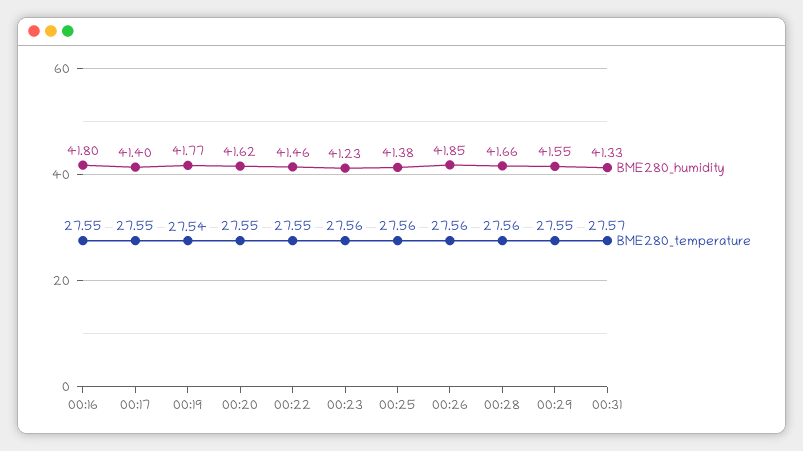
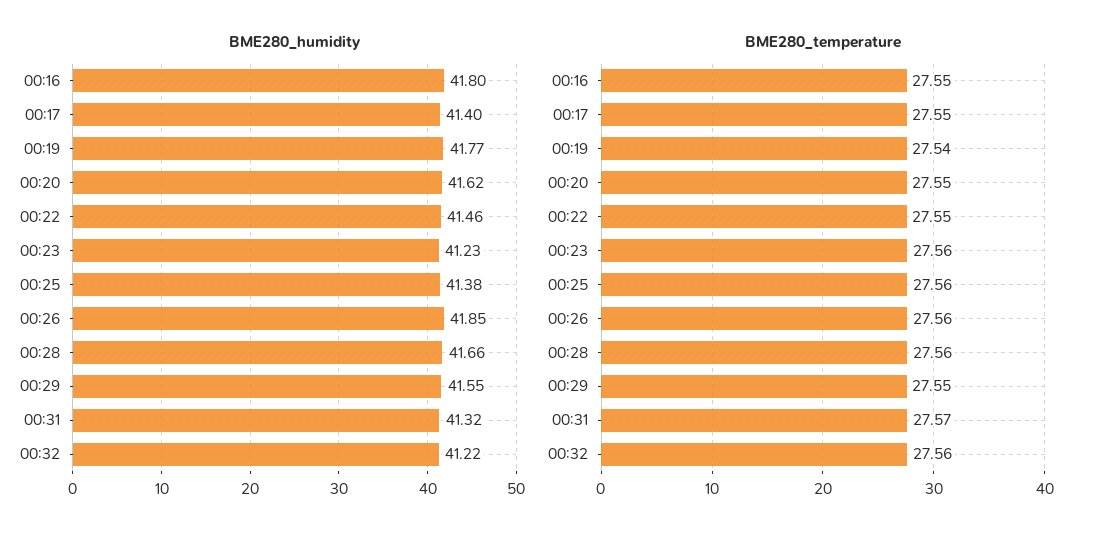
BME280_humidity, 00:31: 41.33 -> 41.32
BME280_humidity, 00:32: none -> 41.22
BME280_temperature, 00:32: none -> 27.56

